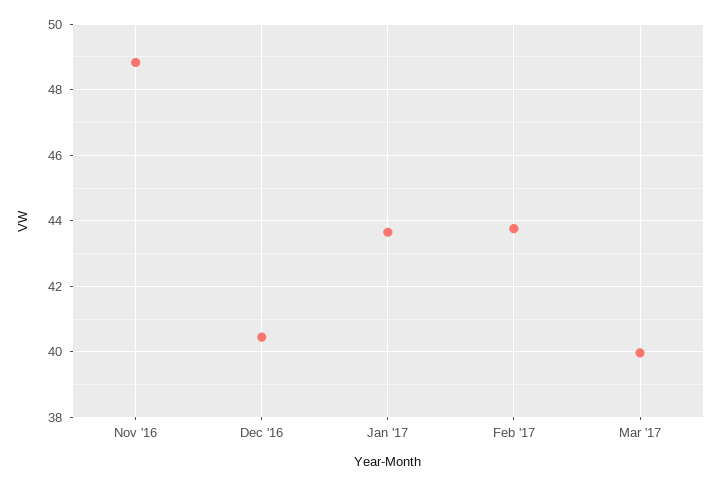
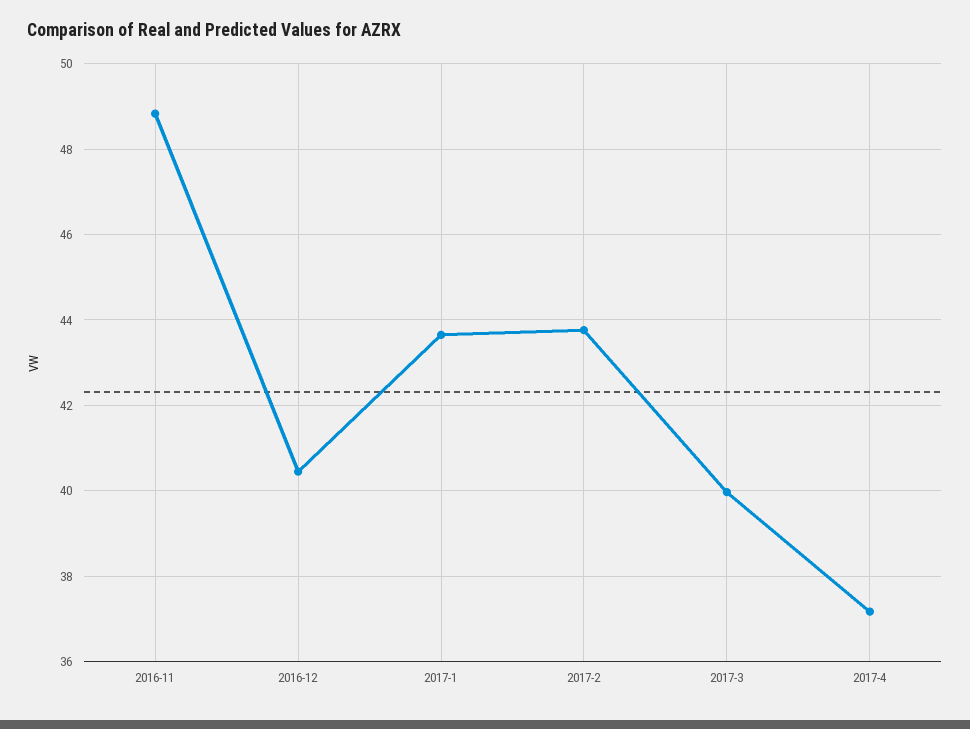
2017-4: none -> 37.2

